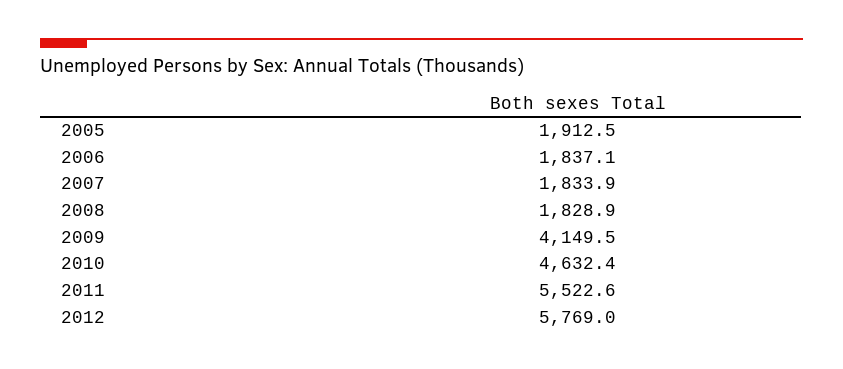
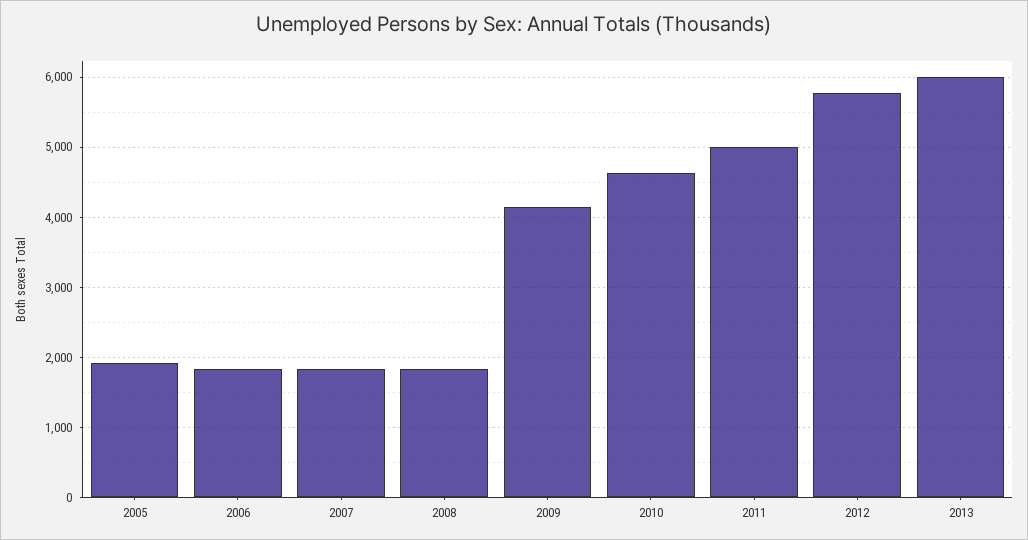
2011: 5522.6 -> 5000
2013: none -> 6000

